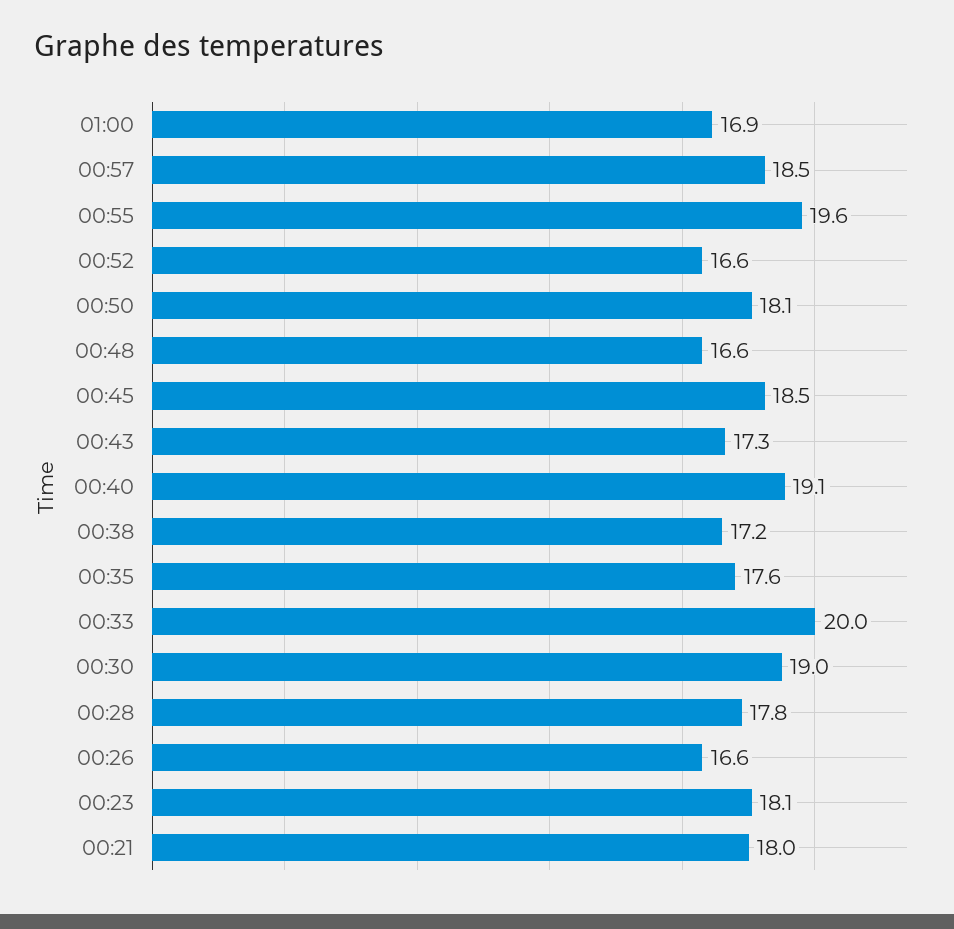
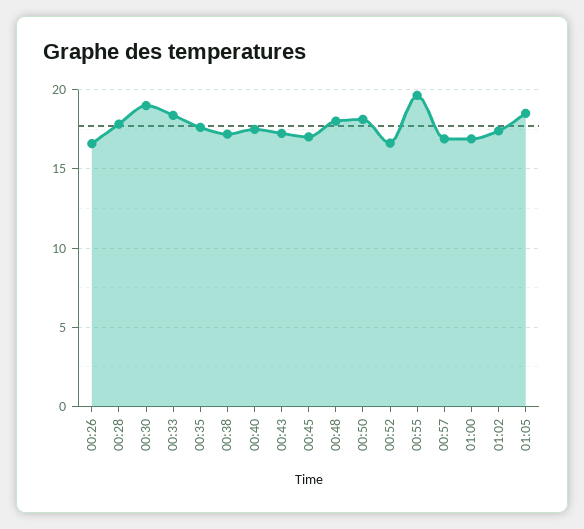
00:57: 18.5 -> 17
00:48: 16.6 -> 18
00:45: 18.5 -> 17
00:40: 19.1 -> 17.5
00:33: 20 -> 18.5
00:23: 18.1 -> none
00:21: 18 -> none
01:02: none -> 17.5
01:05: none -> 18.5

